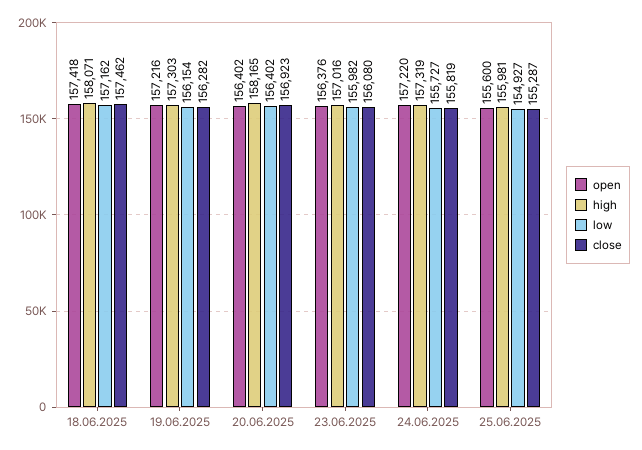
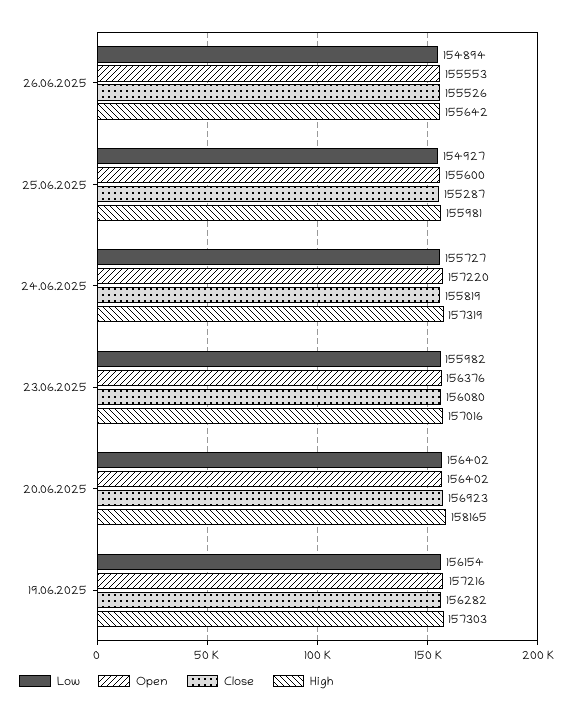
open, 18.06.2025: 157418 -> none
high, 18.06.2025: 158071 -> none
low, 18.06.2025: 157162 -> none
close, 18.06.2025: 157462 -> none
low, 26.06.2025: none -> 154894
open, 26.06.2025: none -> 155553
close, 26.06.2025: none -> 155526
high, 26.06.2025: none -> 155642

